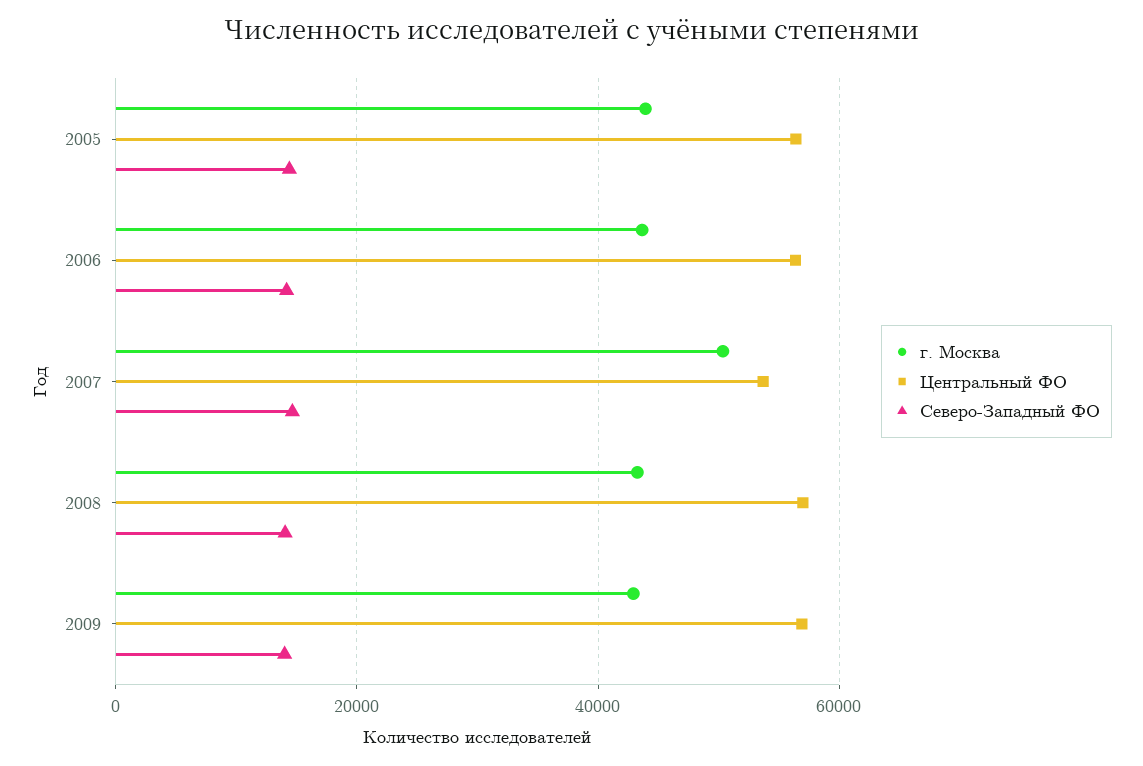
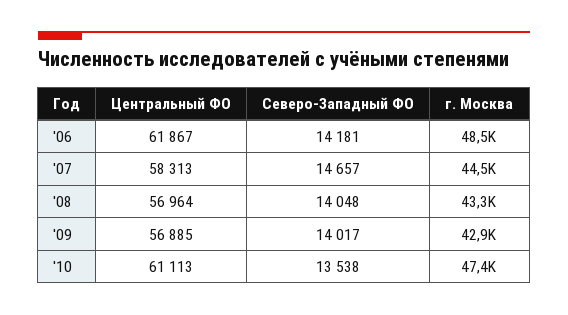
г. Москва, 2005: 44000 -> none
Центральный ФО, 2005: 56000 -> none
Северо-Западный ФО, 2005: 14000 -> none
г. Москва, 2006: 44000 -> 48500
Центральный ФО, 2006: 56000 -> 61867
г. Москва, 2007: 50000 -> 44500
Центральный ФО, 2007: 54000 -> 58313
Центральный ФО, '10: none -> 61113
Северо-Западный ФО, '10: none -> 13538
г. Москва, '10: none -> 47400

